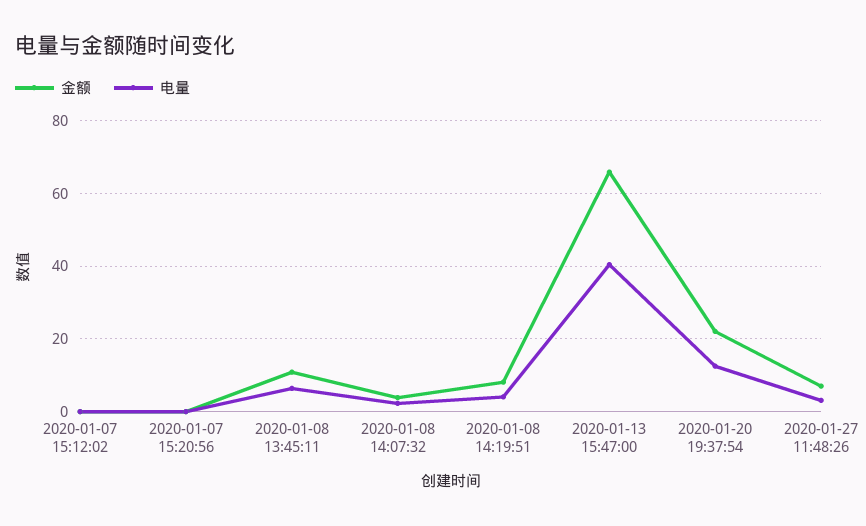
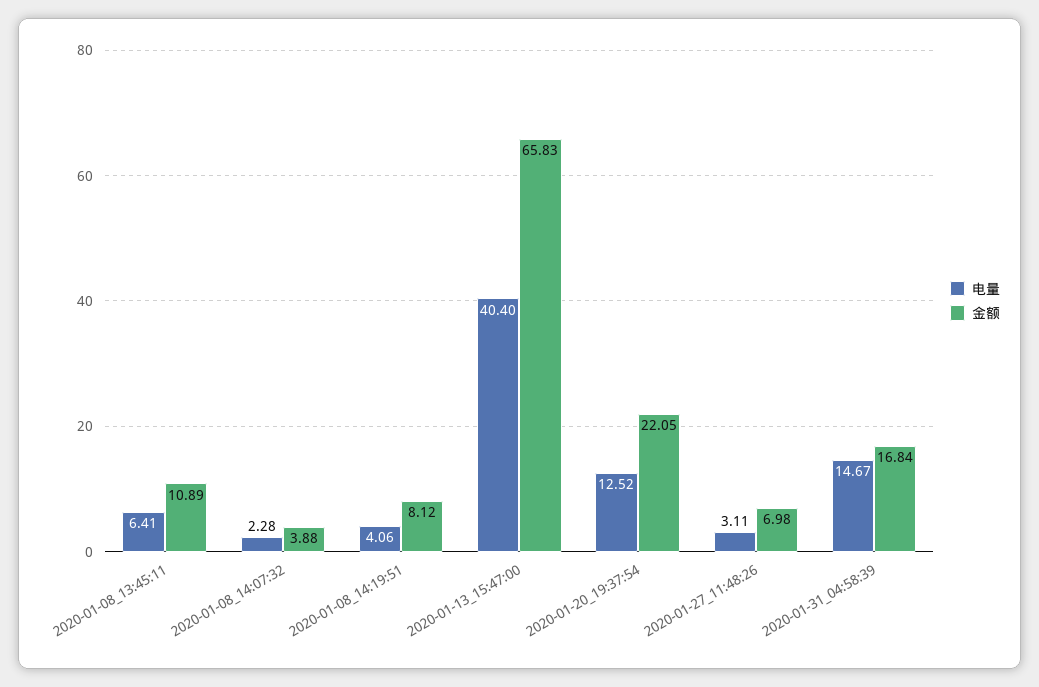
金额, 2020-01-07 15:12:02: 0 -> none
电量, 2020-01-07 15:12:02: 0 -> none
金额, 2020-01-07 15:20:56: 0 -> none
电量, 2020-01-07 15:20:56: 0 -> none
电量, 2020-01-31_04:58:39: none -> 14.67
金额, 2020-01-31_04:58:39: none -> 16.84

